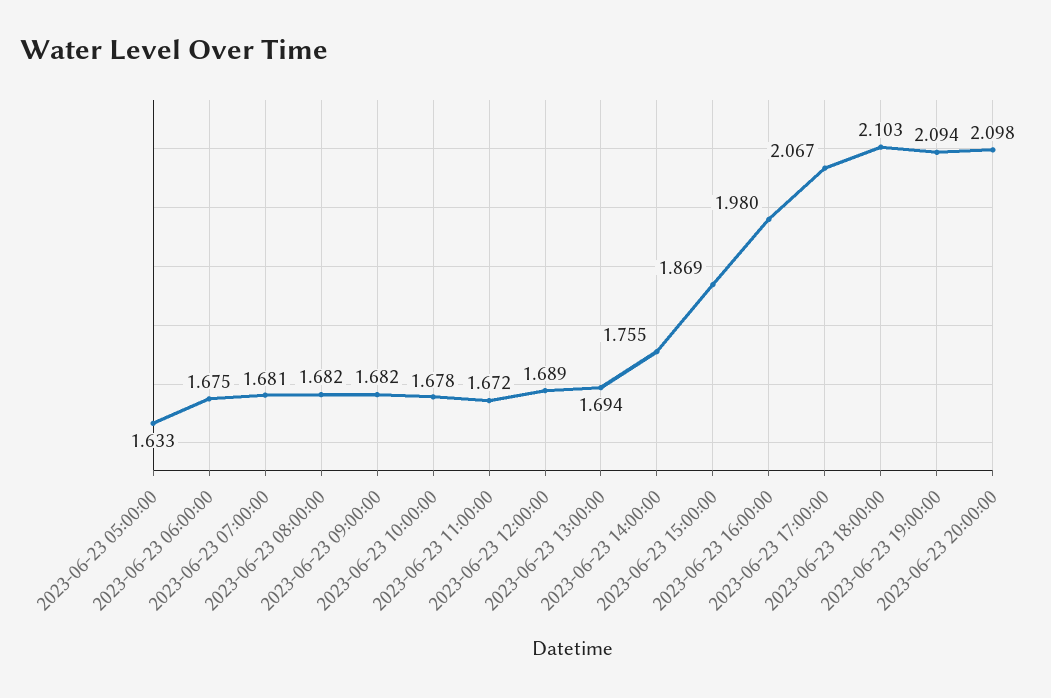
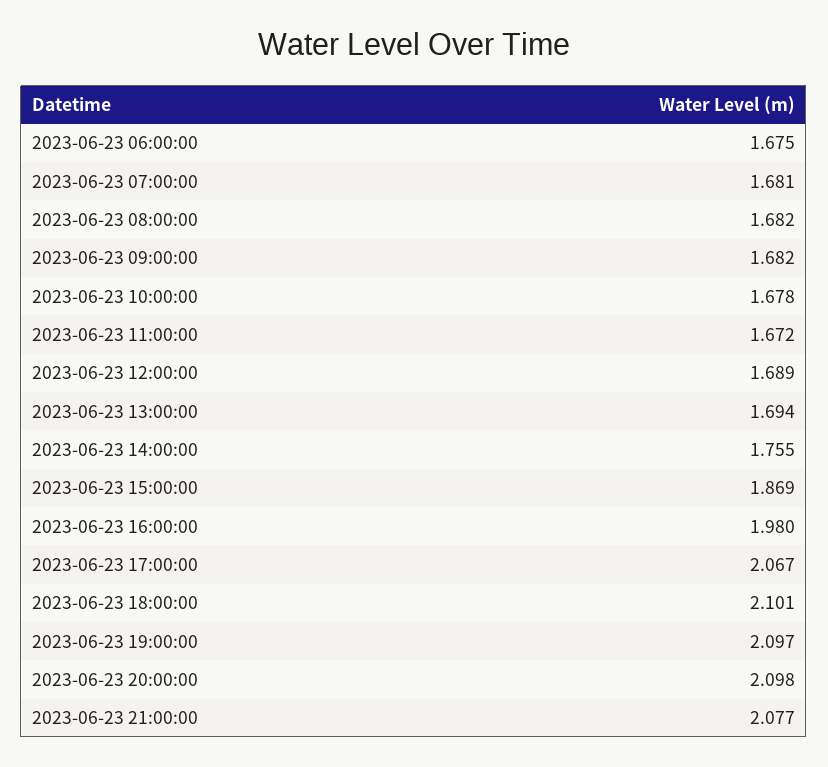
2023-06-23 05:00:00: 1.633 -> none
2023-06-23 18:00:00: 2.103 -> 2.101
2023-06-23 19:00:00: 2.094 -> 2.097
2023-06-23 21:00:00: none -> 2.077

